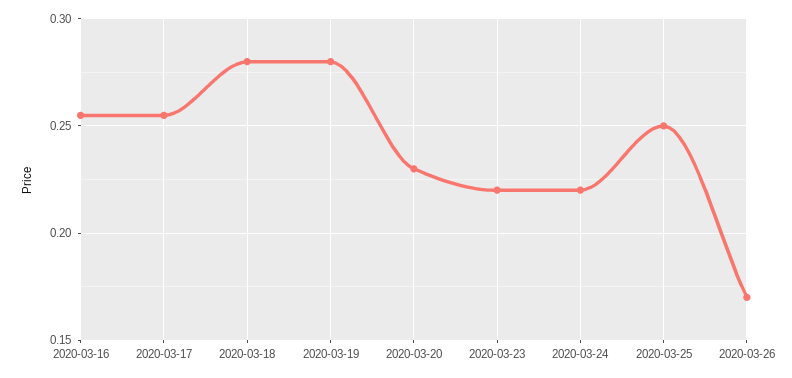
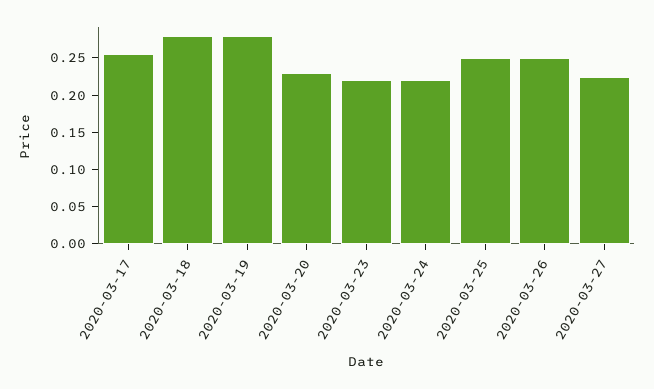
2020-03-16: 0.255 -> none
2020-03-26: 0.17 -> 0.25
2020-03-27: none -> 0.225

